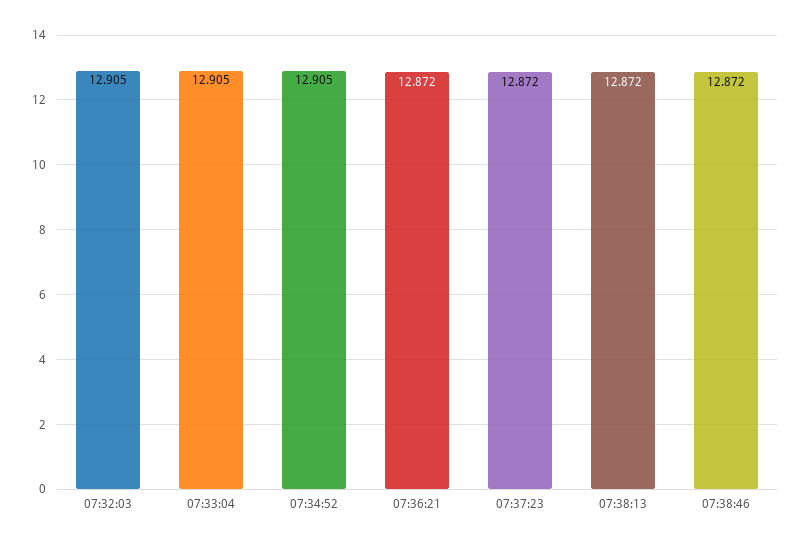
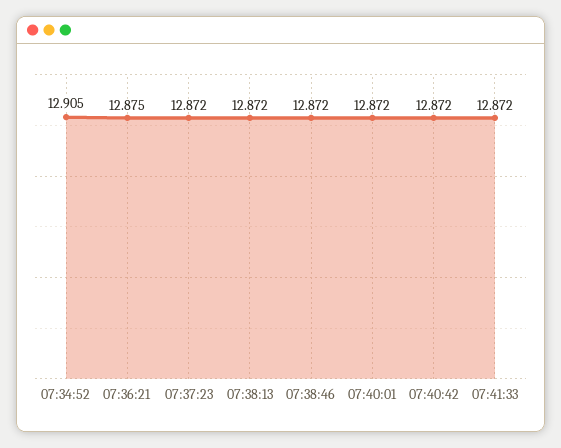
07:32:03: 12.905 -> none
07:33:04: 12.905 -> none
07:36:21: 12.872 -> 12.875
07:40:01: none -> 12.872
07:40:42: none -> 12.872
07:41:33: none -> 12.872

